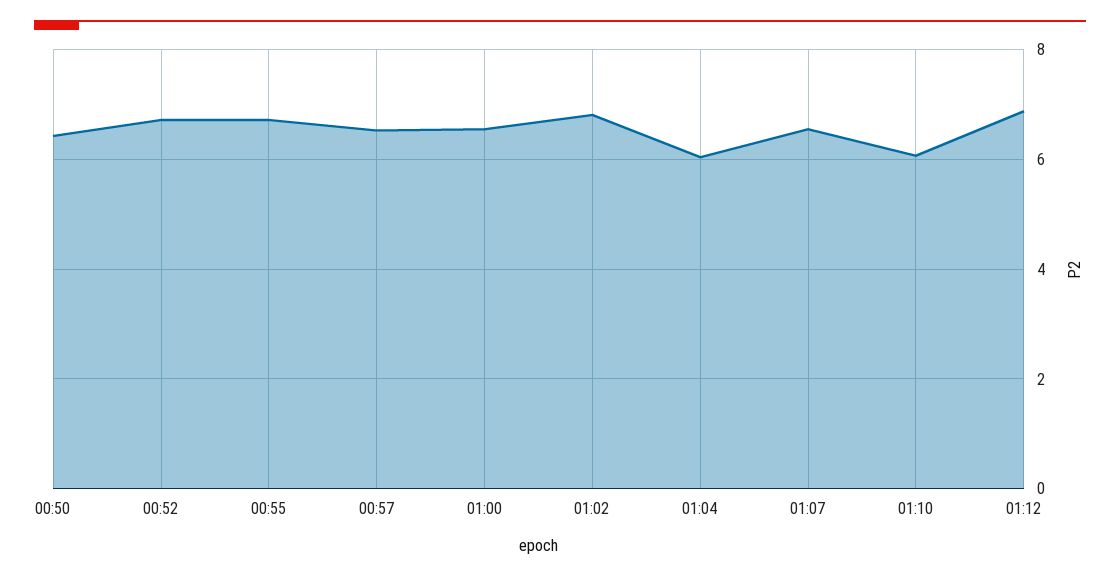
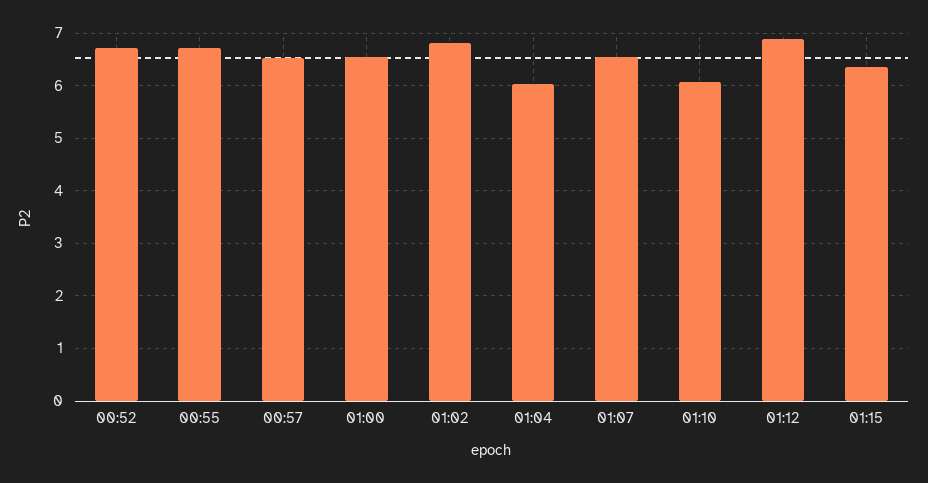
00:50: 6.4 -> none
01:15: none -> 6.4

